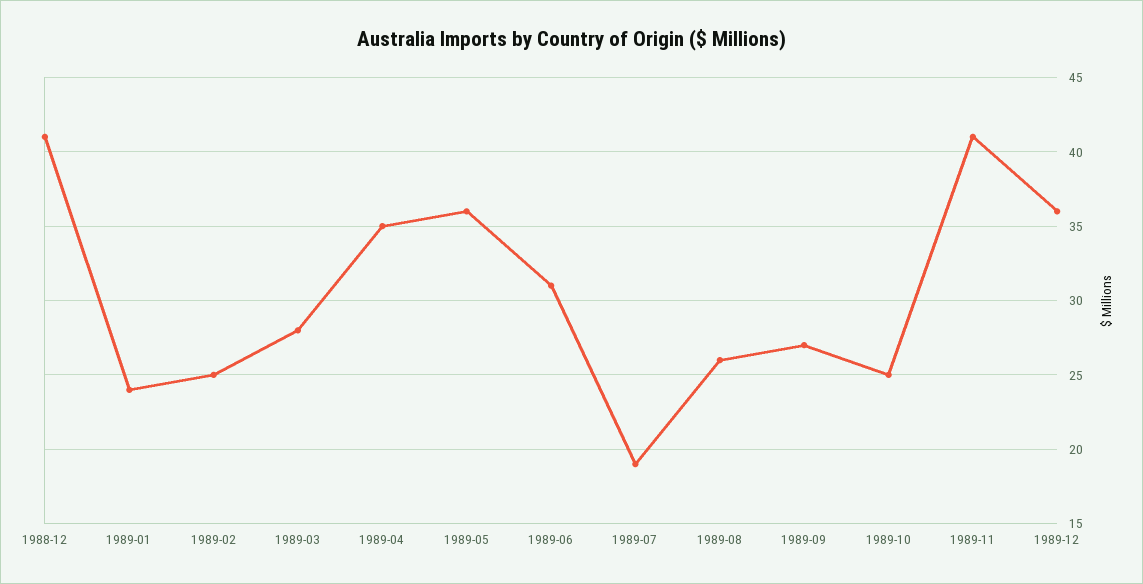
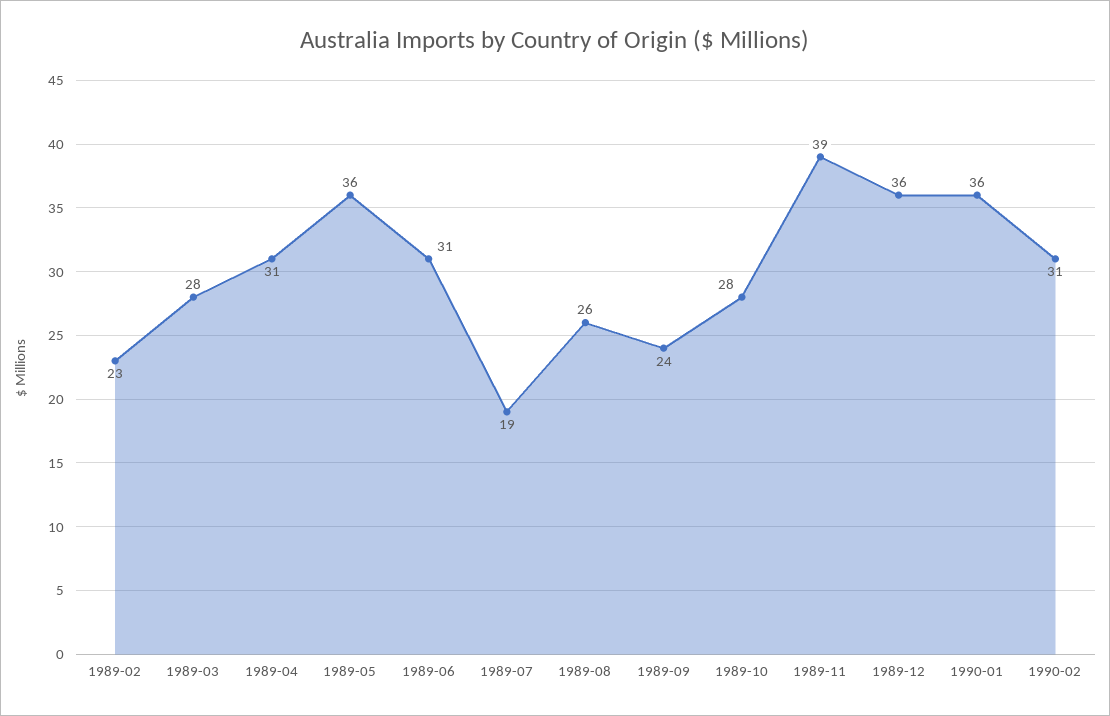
1988-12: 41 -> none
1989-01: 24 -> none
1989-02: 25 -> 23
1989-04: 35 -> 31
1989-09: 27 -> 24
1989-10: 25 -> 28
1989-11: 41 -> 39
1990-01: none -> 36
1990-02: none -> 31

